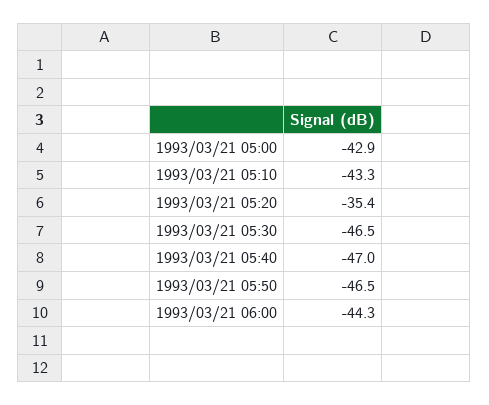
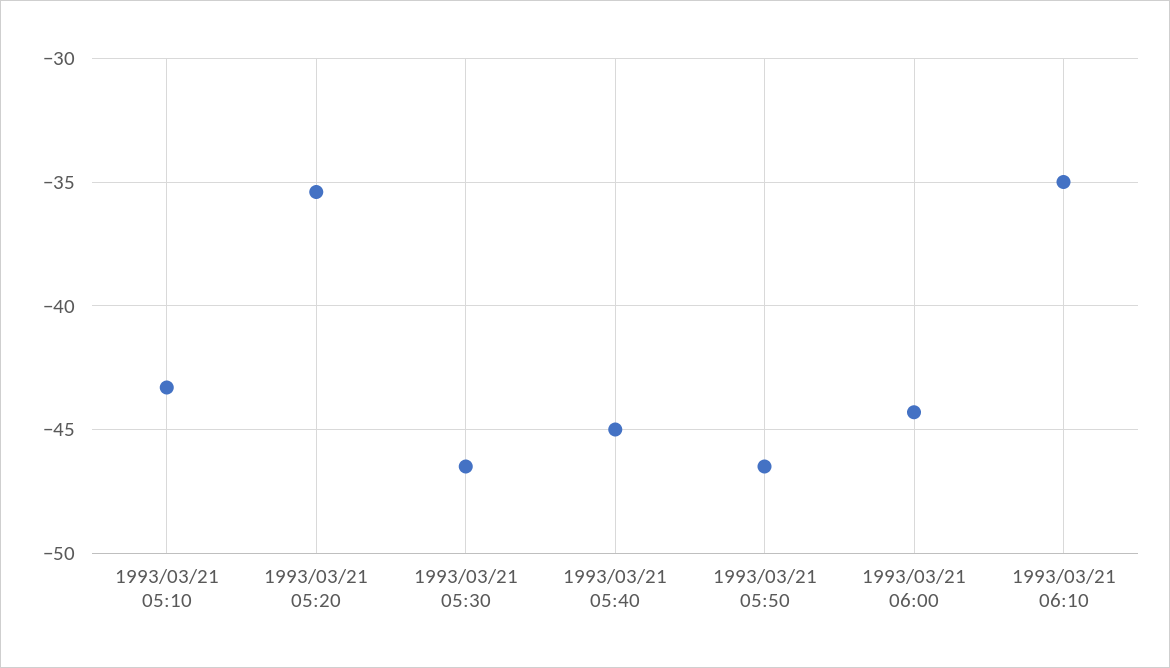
1993/03/21 05:00: -42.9 -> none
1993/03/21 05:40: -47 -> -45
1993/03/21 06:10: none -> -35

